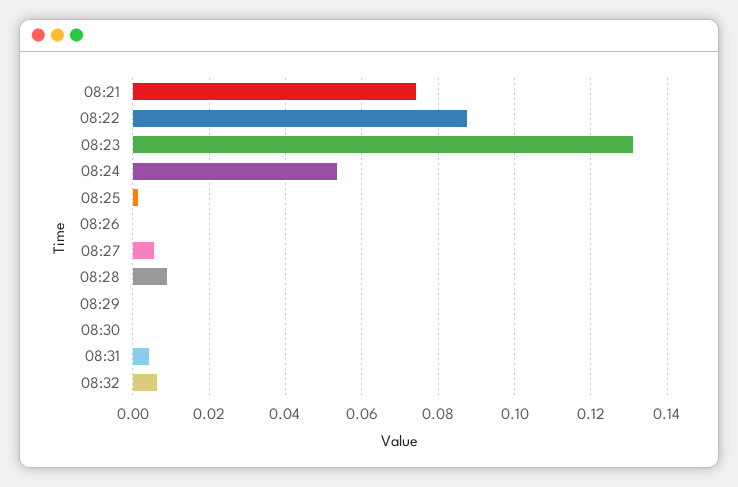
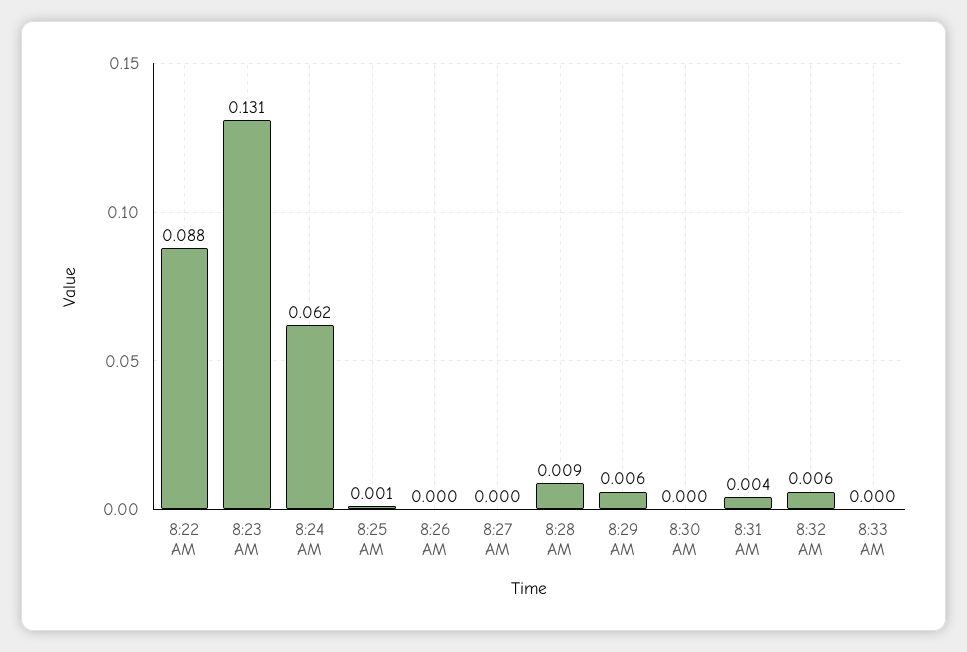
08:21: 0.074 -> none
08:24: 0.054 -> 0.062
08:27: 0.006 -> 0
08:29: 0 -> 0.006
8:33 AM: none -> 0

